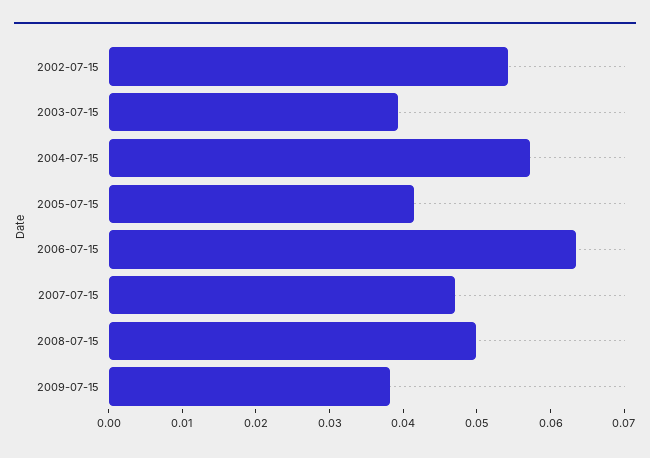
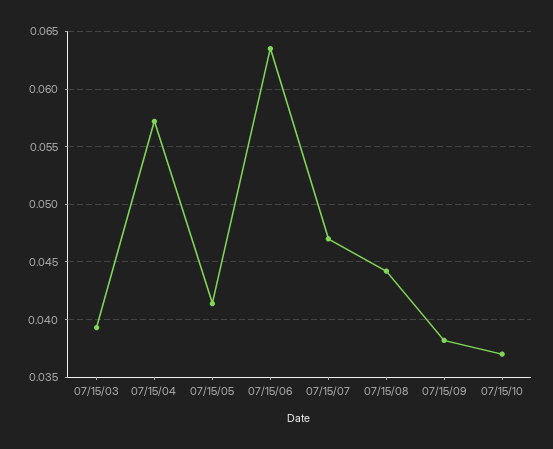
2002-07-15: 0.054 -> none
2008-07-15: 0.05 -> 0.044
07/15/10: none -> 0.037

